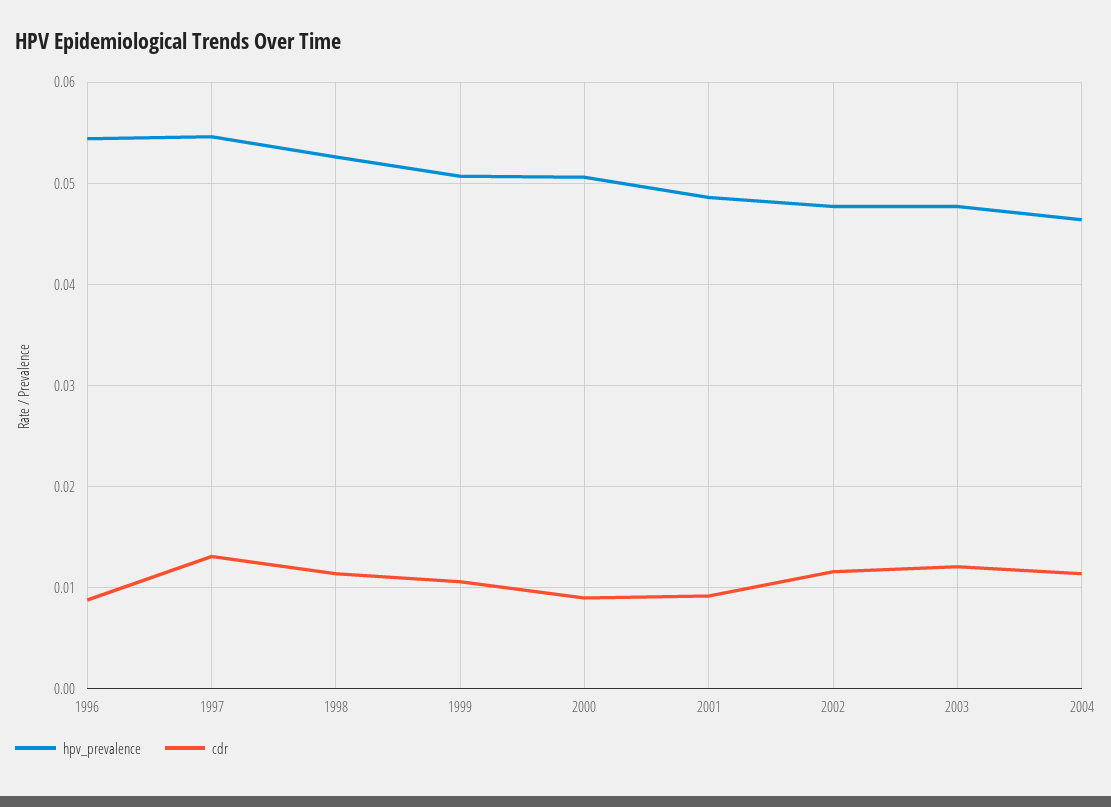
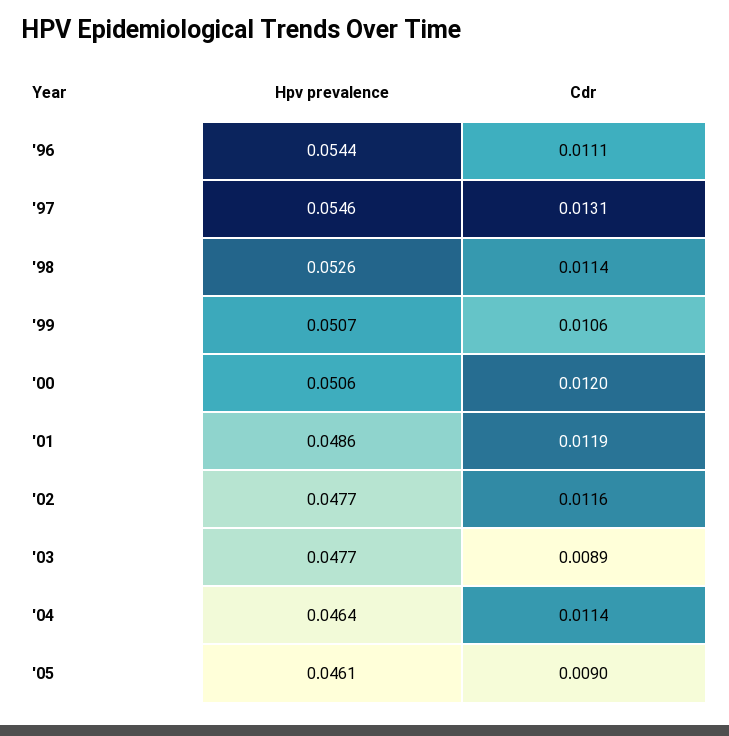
cdr, 1996: 0.009 -> 0.0111
cdr, 2000: 0.009 -> 0.012
cdr, 2001: 0.009 -> 0.0119
cdr, 2003: 0.012 -> 0.0089
hpv_prevalence, '05: none -> 0.0461
cdr, '05: none -> 0.009

